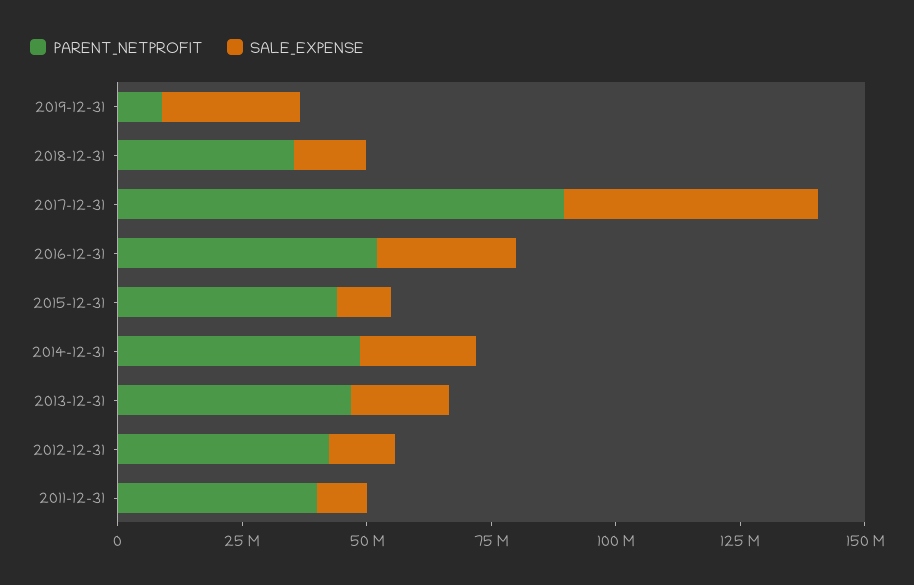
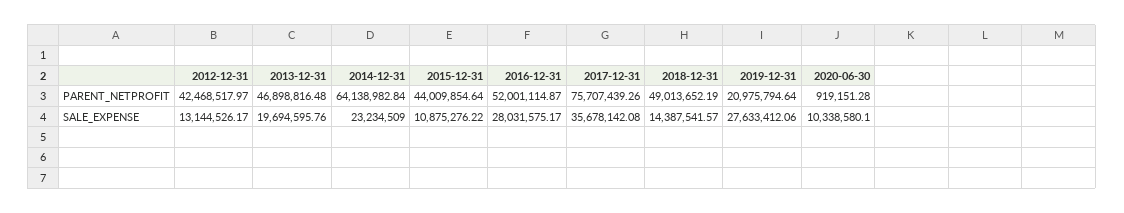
PARENT_NETPROFIT, 2019-12-31: 10000000 -> 20975794.64
PARENT_NETPROFIT, 2018-12-31: 35000000 -> 49013652.19
PARENT_NETPROFIT, 2017-12-31: 90000000 -> 75707439.26
SALE_EXPENSE, 2017-12-31: 50000000 -> 35678142.08
PARENT_NETPROFIT, 2014-12-31: 50000000 -> 64138982.84
PARENT_NETPROFIT, 2011-12-31: 40000000 -> none
SALE_EXPENSE, 2011-12-31: 10000000 -> none
PARENT_NETPROFIT, 2020-06-30: none -> 919151.28
SALE_EXPENSE, 2020-06-30: none -> 10338580.1

